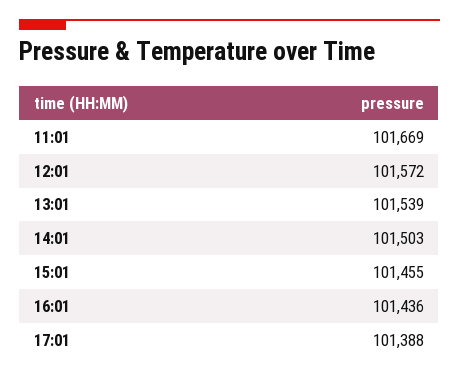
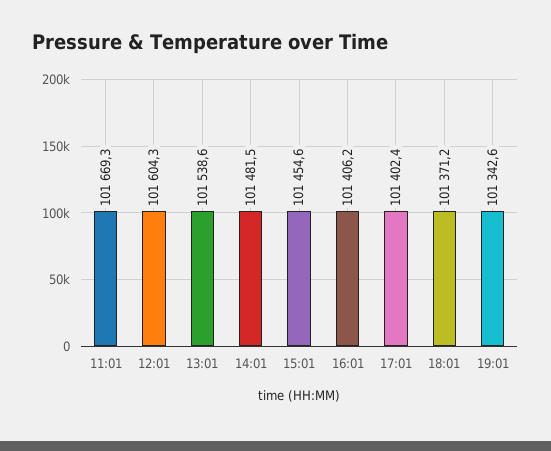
12:01: 101572 -> 101604.3
14:01: 101503 -> 101481.5
16:01: 101436 -> 101406.2
17:01: 101388 -> 101402.4
18:01: none -> 101371.2
19:01: none -> 101342.6

